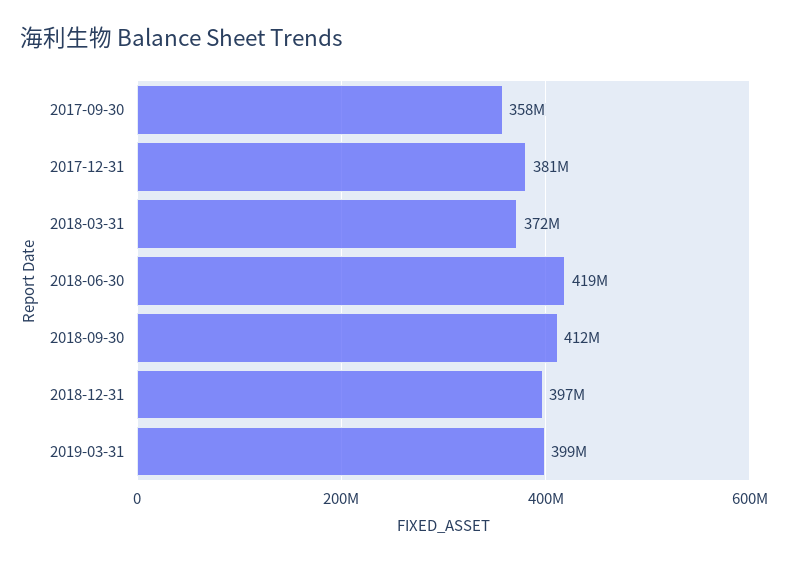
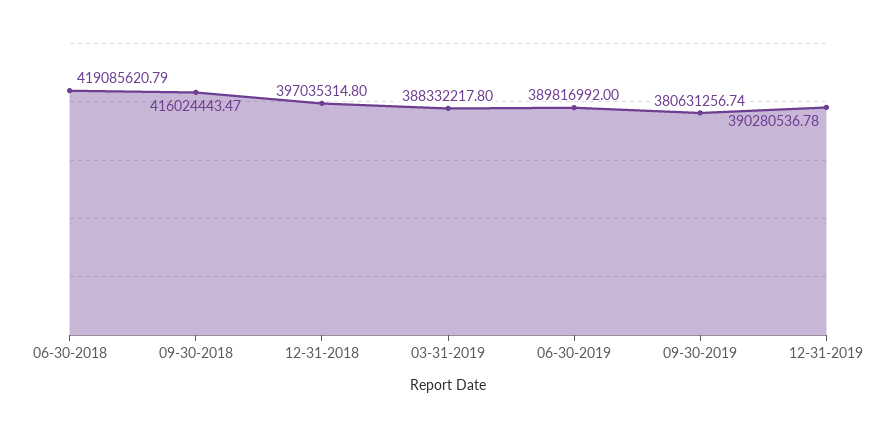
2017-09-30: 358000000 -> none
2017-12-31: 381000000 -> none
2018-03-31: 372000000 -> none
2018-09-30: 412000000 -> 416024443.47
2019-03-31: 399000000 -> 388332217.8
06-30-2019: none -> 389816992
09-30-2019: none -> 380631256.74
12-31-2019: none -> 390280536.78

